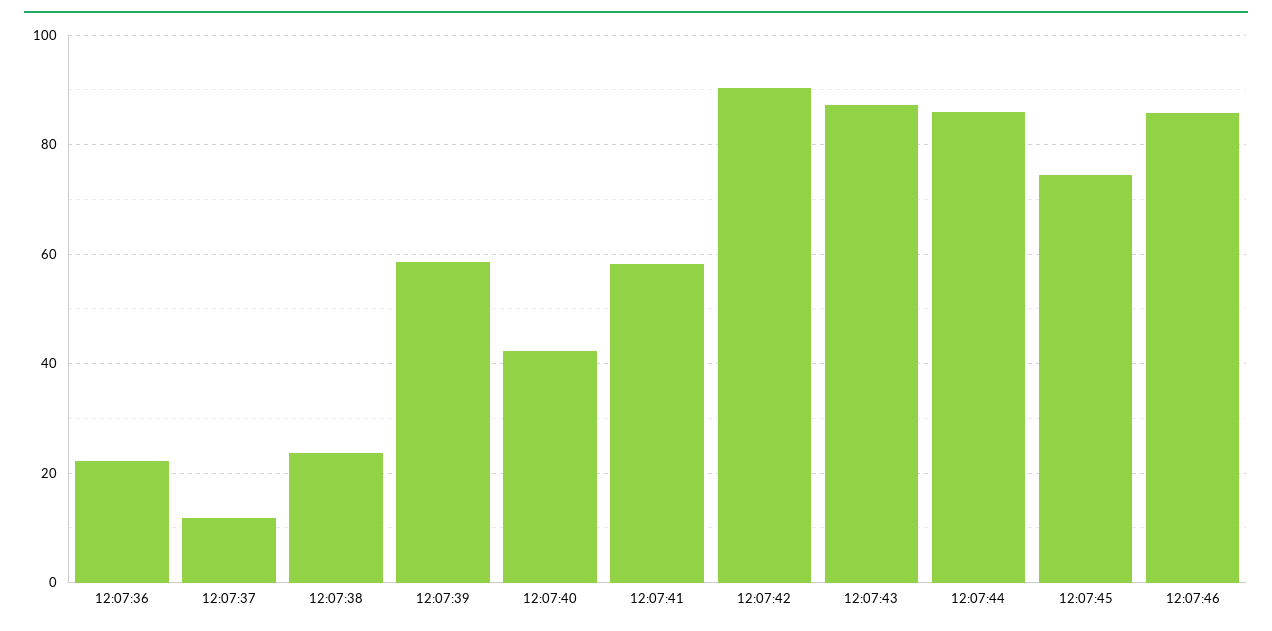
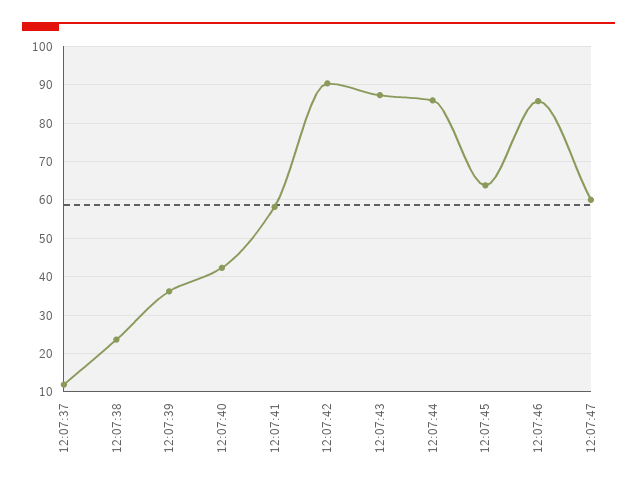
12:07:36: 22 -> none
12:07:39: 58 -> 36
12:07:45: 74 -> 64
12:07:47: none -> 60

